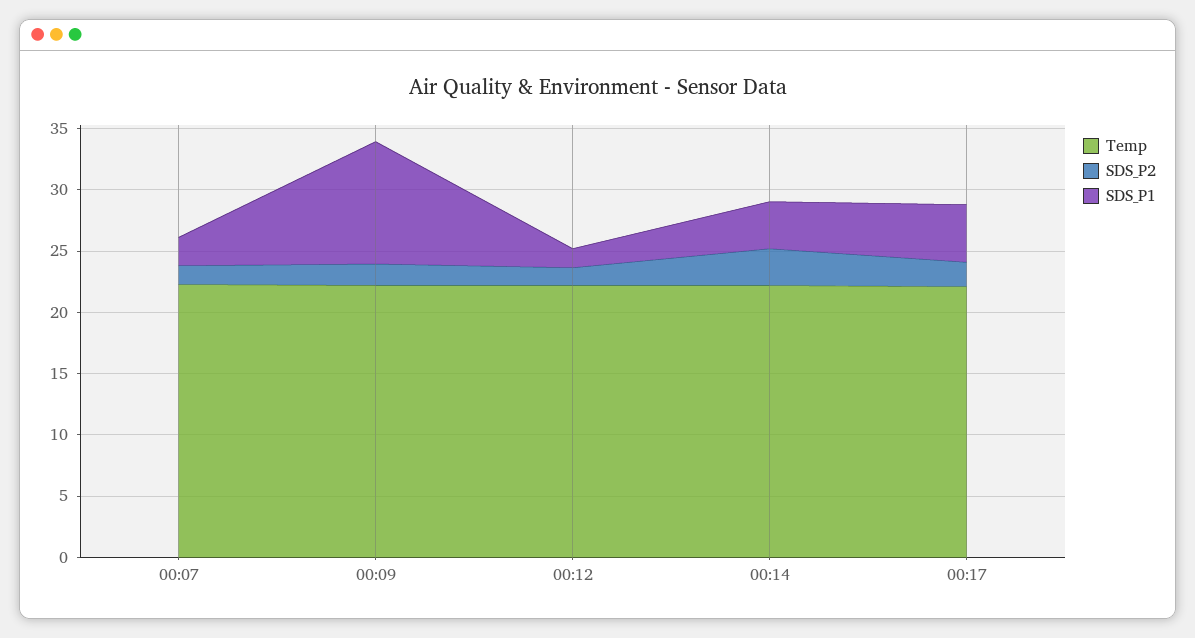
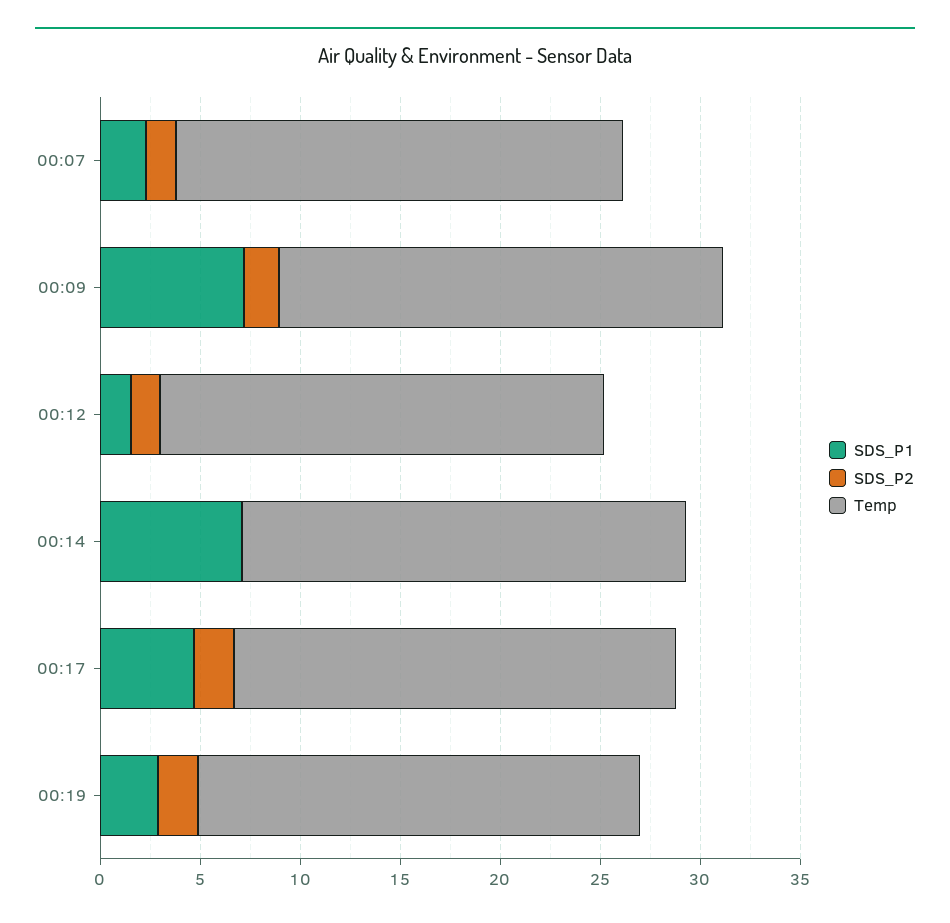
SDS_P1, 00:09: 10 -> 7
SDS_P2, 00:14: 3 -> 0
SDS_P1, 00:14: 4 -> 7
SDS_P1, 00:19: none -> 3
SDS_P2, 00:19: none -> 2
Temp, 00:19: none -> 22

